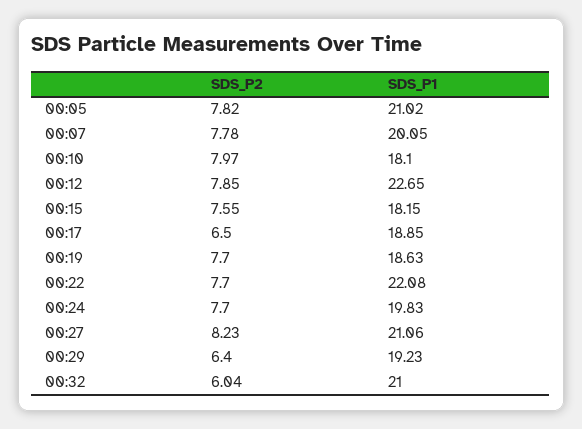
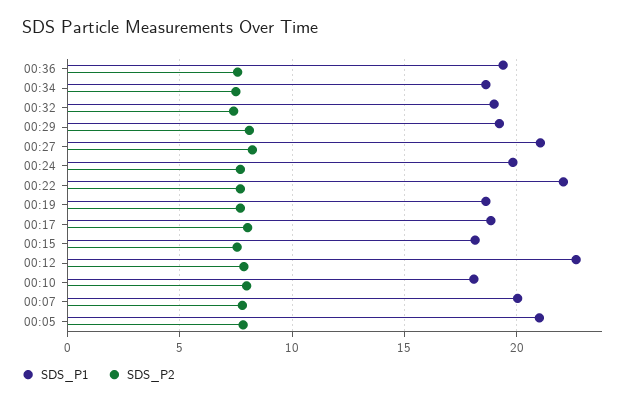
SDS_P2, 00:17: 6.5 -> 8
SDS_P2, 00:29: 6.4 -> 8
SDS_P2, 00:32: 6.04 -> 7.5
SDS_P1, 00:32: 21 -> 19
SDS_P1, 00:36: none -> 19.5
SDS_P2, 00:36: none -> 7.5
SDS_P1, 00:34: none -> 18.5
SDS_P2, 00:34: none -> 7.5

